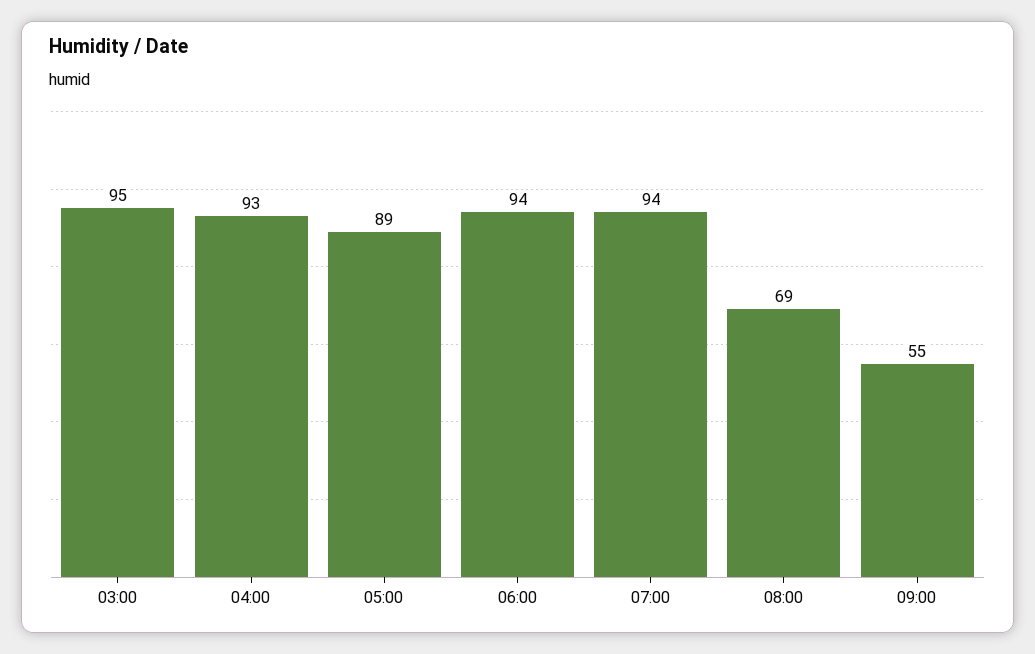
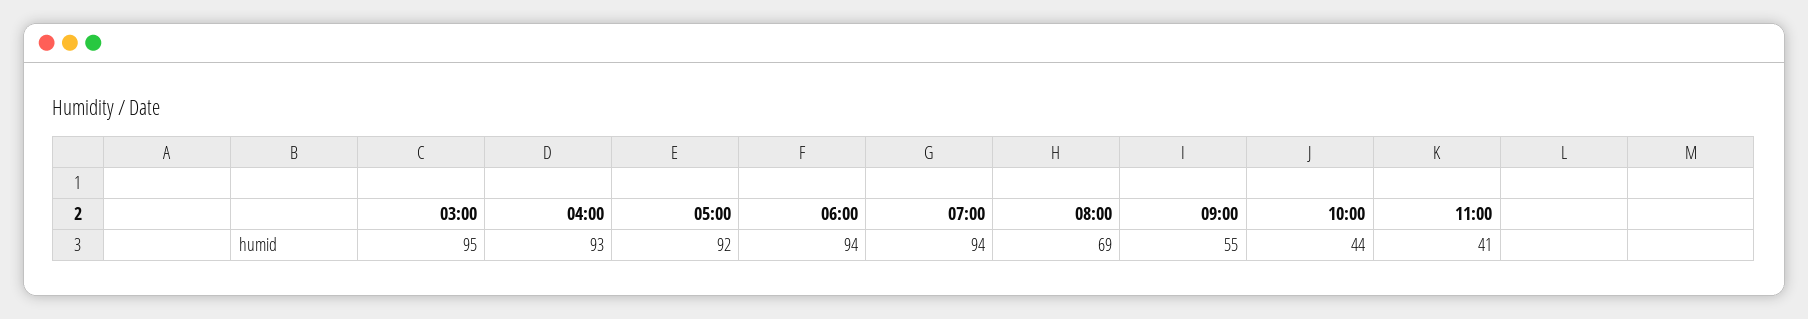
05:00: 89 -> 92
10:00: none -> 44
11:00: none -> 41

